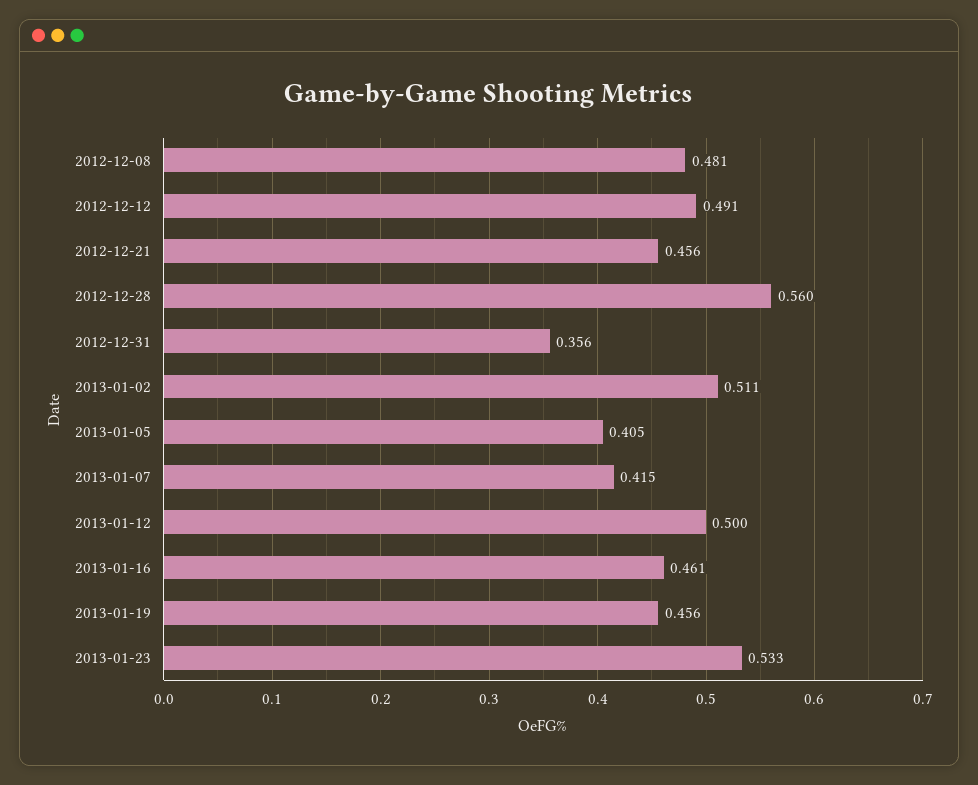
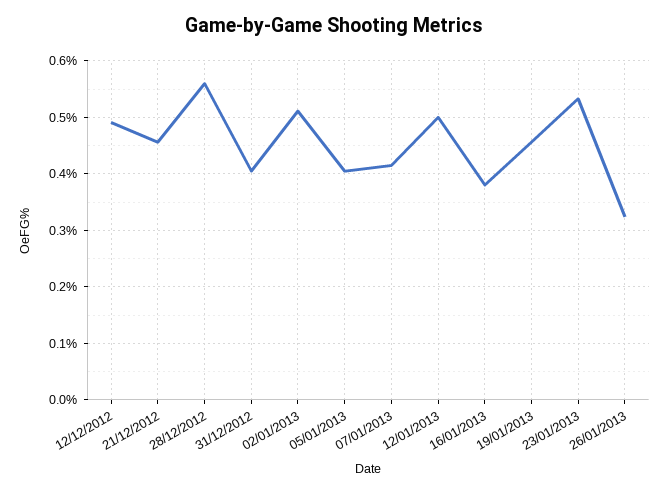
2012-12-08: 0.481 -> none
2012-12-31: 0.356 -> 0.4
2013-01-16: 0.461 -> 0.38
26/01/2013: none -> 0.32

